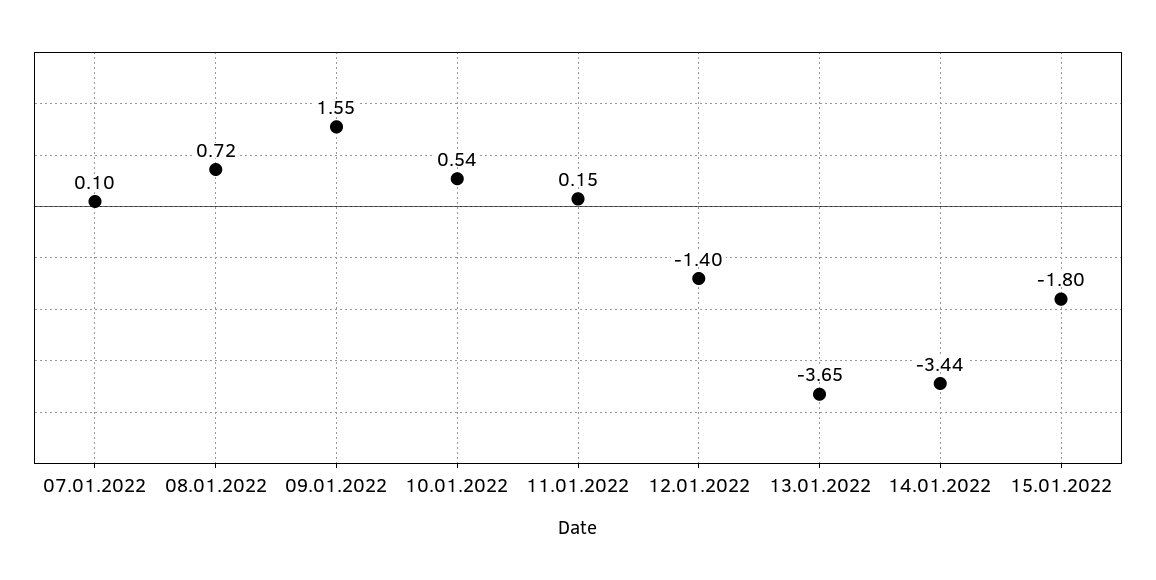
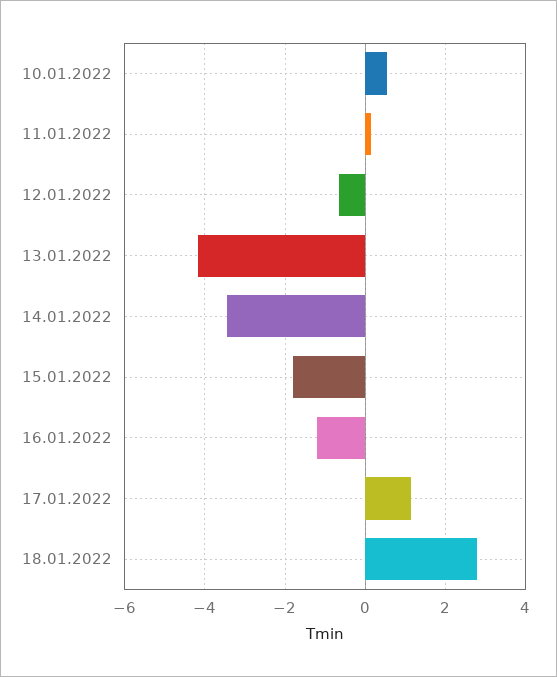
07.01.2022: 0.1 -> none
08.01.2022: 0.72 -> none
09.01.2022: 1.55 -> none
12.01.2022: -1.4 -> -0.6
13.01.2022: -3.65 -> -4.2
16.01.2022: none -> -1.2
17.01.2022: none -> 1.2
18.01.2022: none -> 2.8

